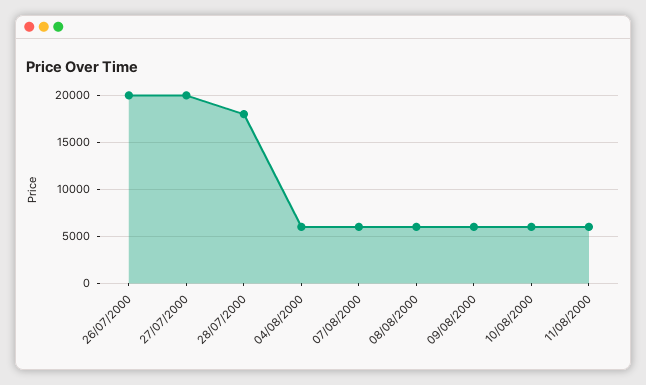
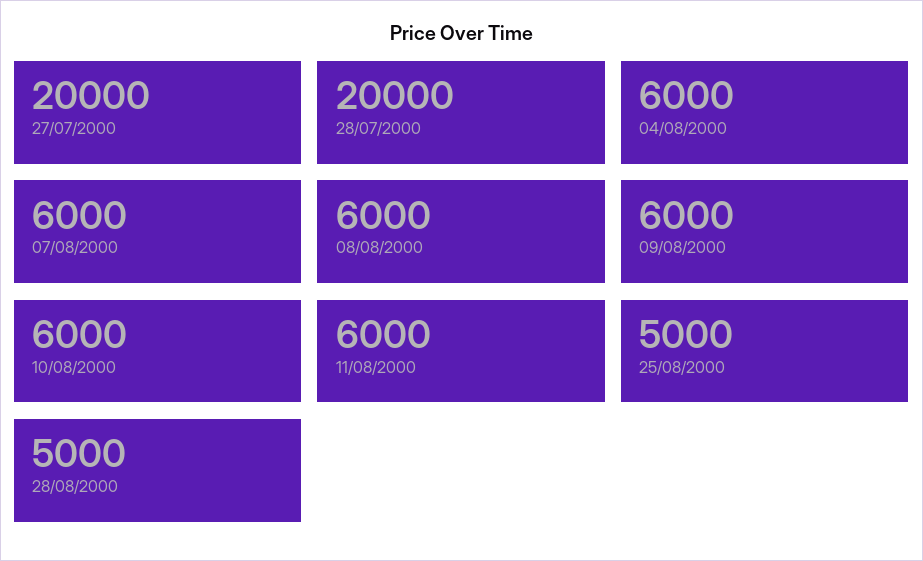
26/07/2000: 20000 -> none
28/07/2000: 18000 -> 20000
25/08/2000: none -> 5000
28/08/2000: none -> 5000

